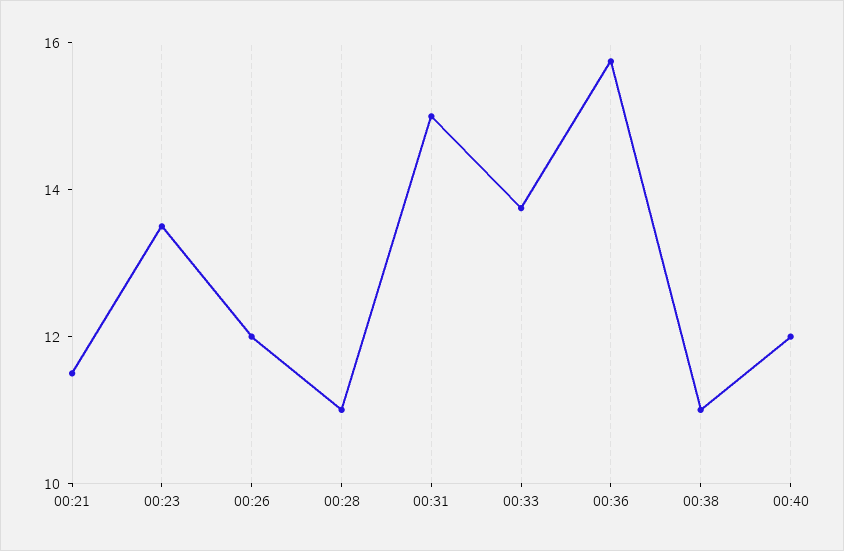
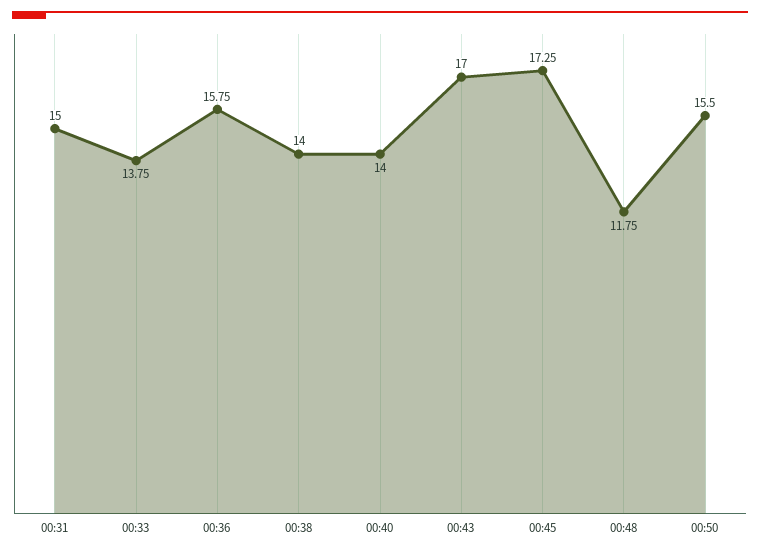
00:21: 11.5 -> none
00:23: 13.5 -> none
00:26: 12 -> none
00:28: 11 -> none
00:38: 11 -> 14
00:40: 12 -> 14
00:43: none -> 17
00:45: none -> 17.25
00:48: none -> 11.75
00:50: none -> 15.5

